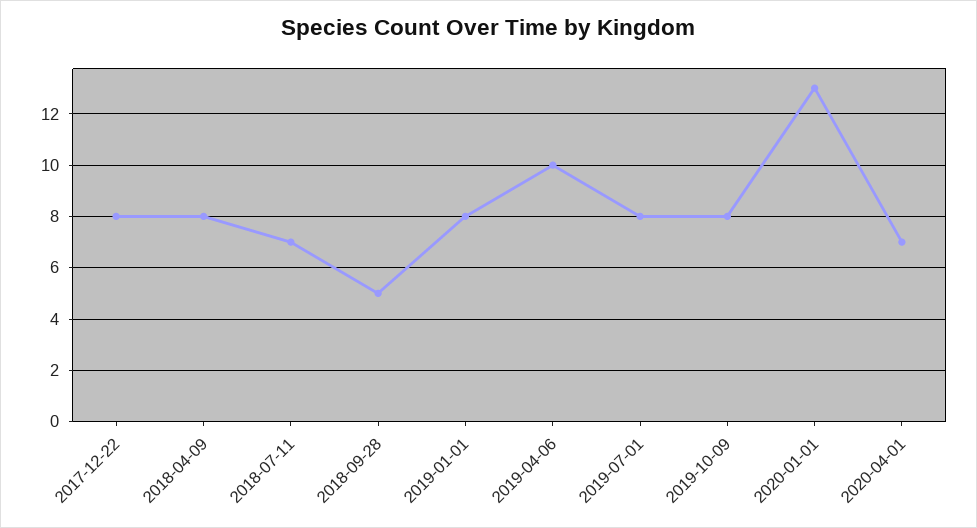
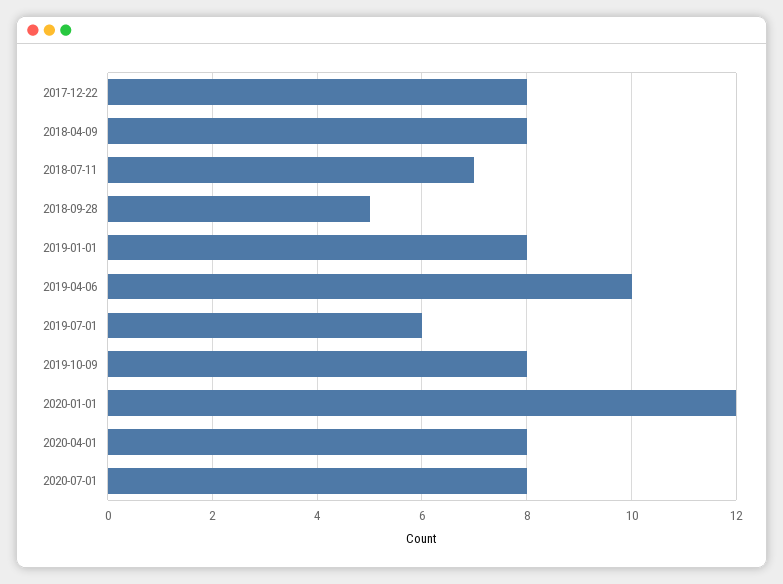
2019-07-01: 8 -> 6
2020-01-01: 13 -> 12
2020-04-01: 7 -> 8
2020-07-01: none -> 8

